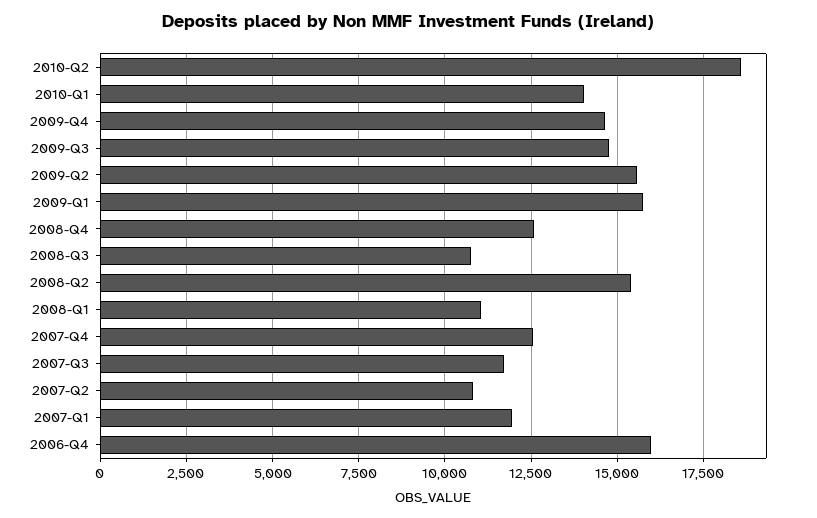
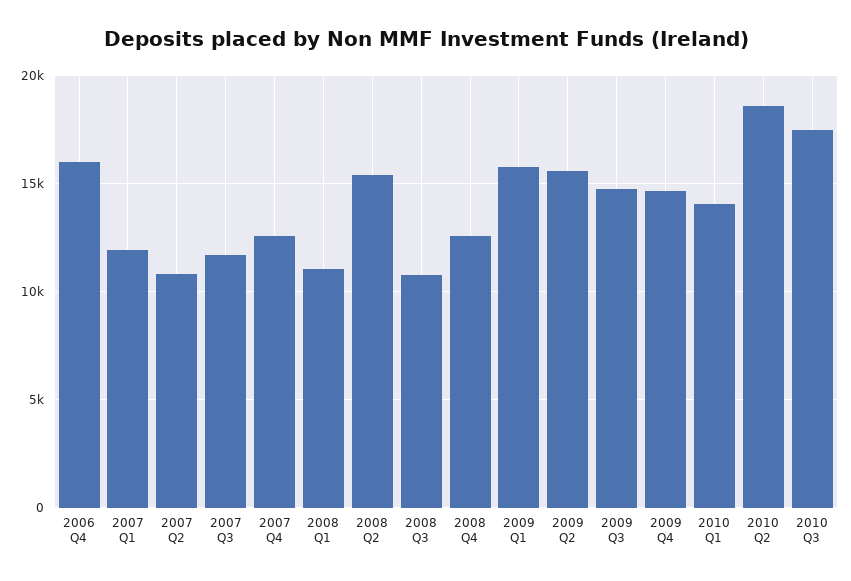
2010 Q3: none -> 17500

